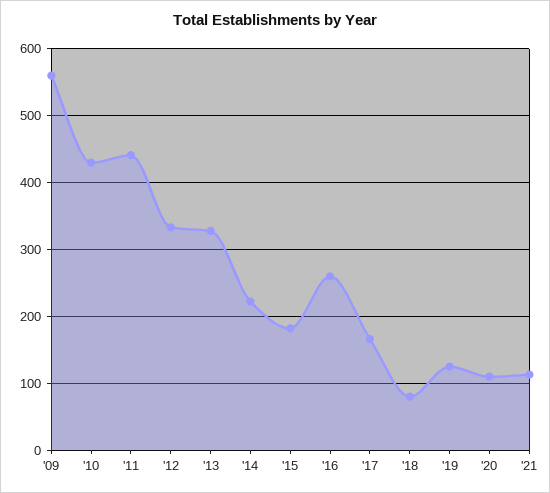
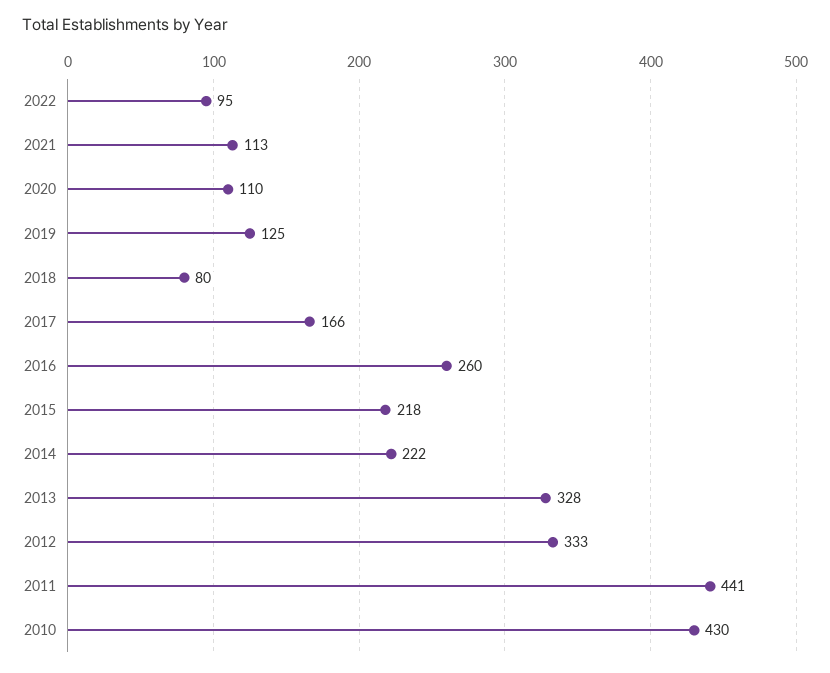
'09: 560 -> none
'15: 180 -> 218
2022: none -> 95

